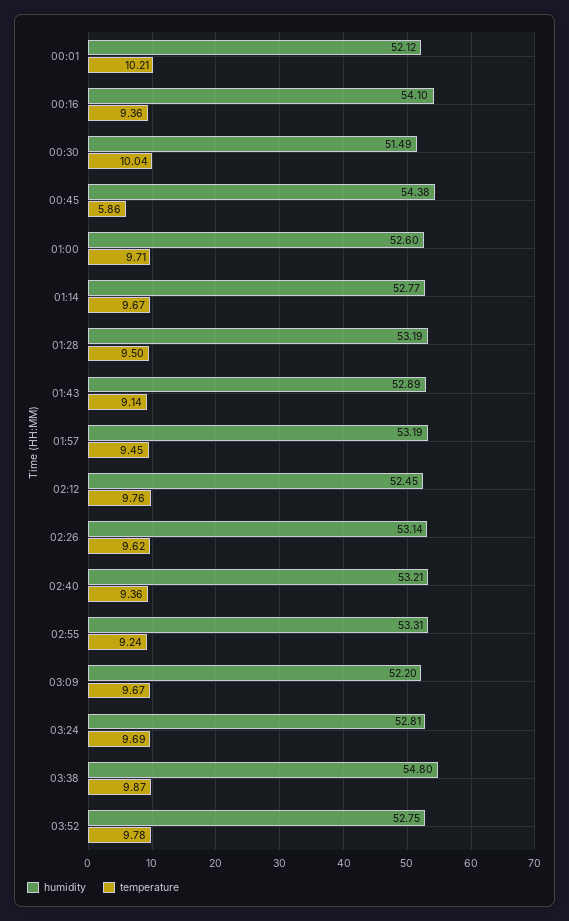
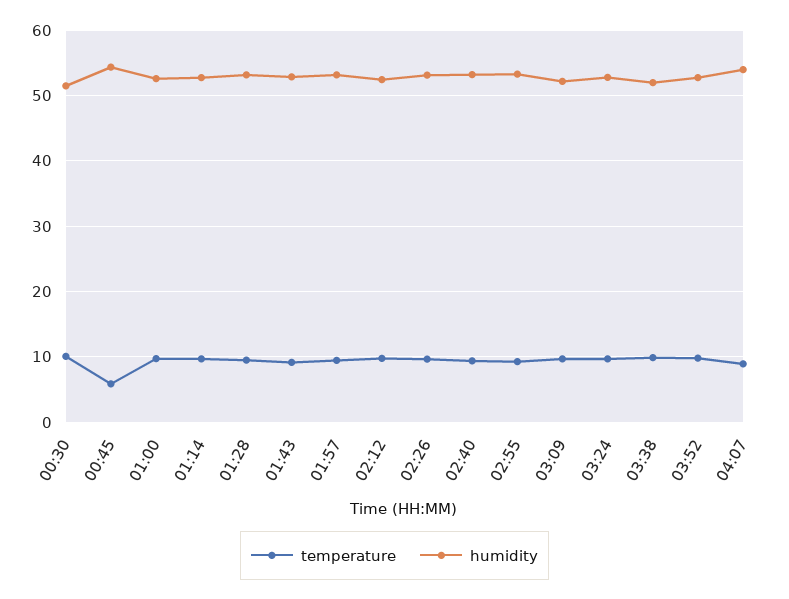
humidity, 00:01: 52.12 -> none
temperature, 00:01: 10.21 -> none
humidity, 00:16: 54.1 -> none
temperature, 00:16: 9.36 -> none
humidity, 03:38: 54.8 -> 52
temperature, 04:07: none -> 9
humidity, 04:07: none -> 54

